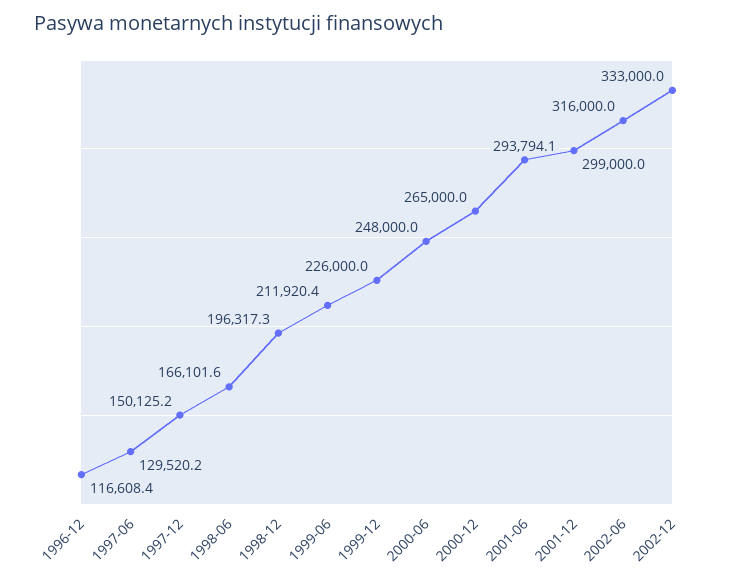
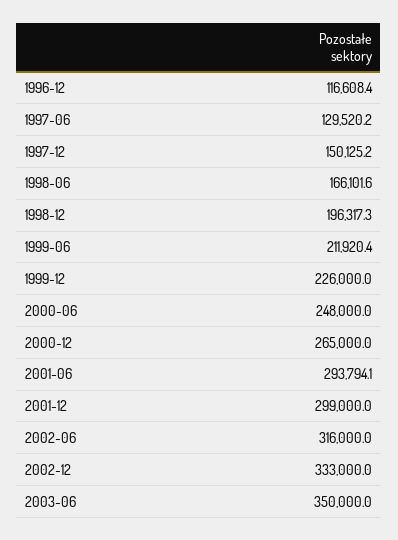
2003-06: none -> 350000

